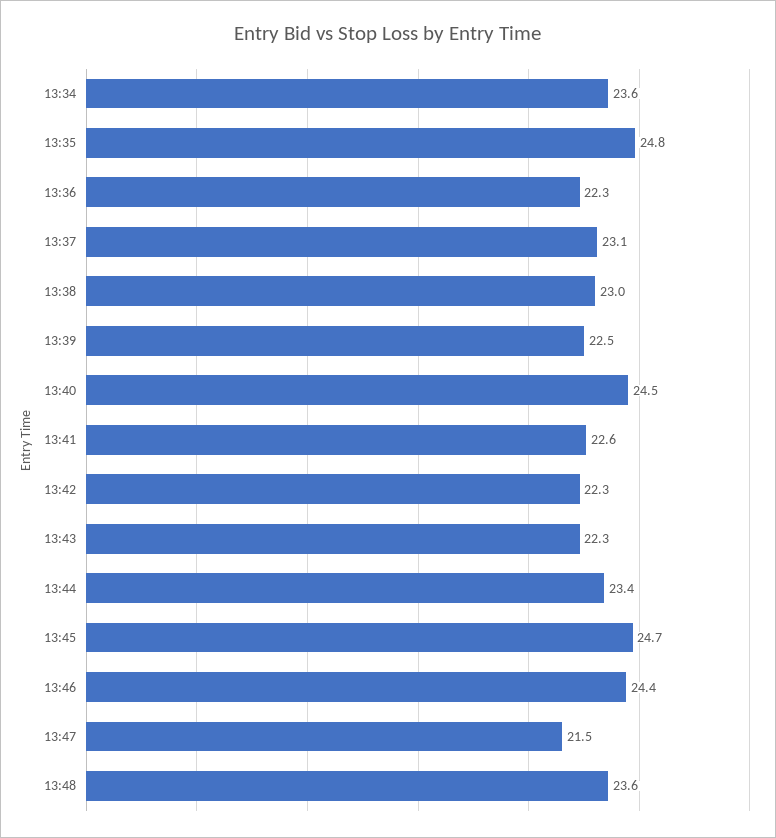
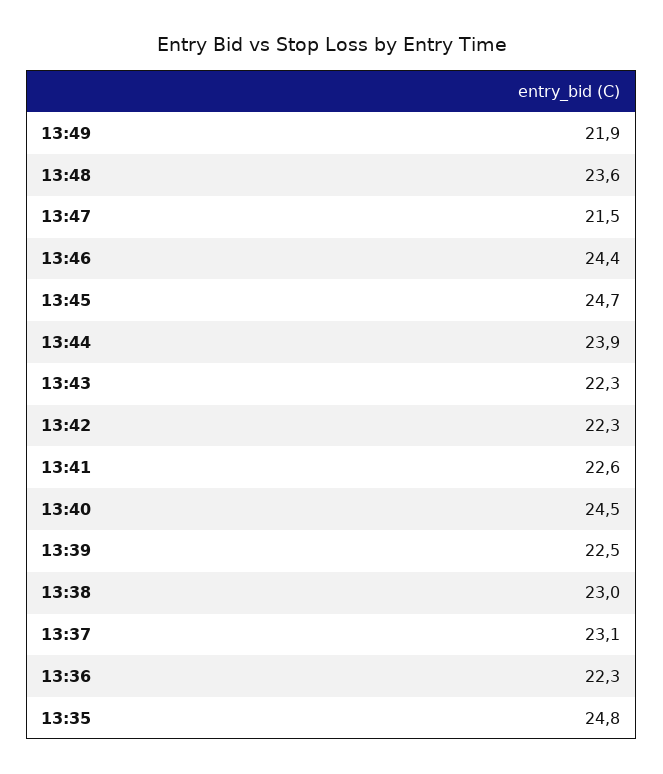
13:34: 23.6 -> none
13:44: 23.4 -> 23.9
13:49: none -> 21.9

